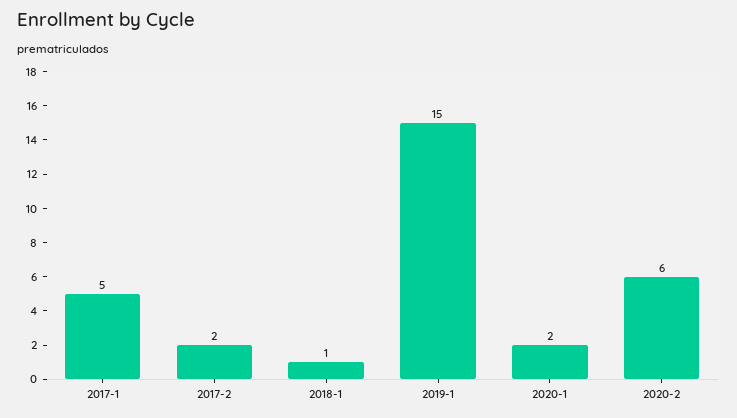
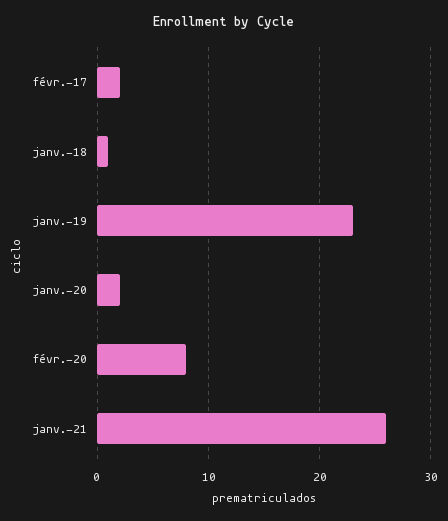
2017-1: 5 -> none
2019-1: 15 -> 23
2020-2: 6 -> 8
janv.-21: none -> 26

